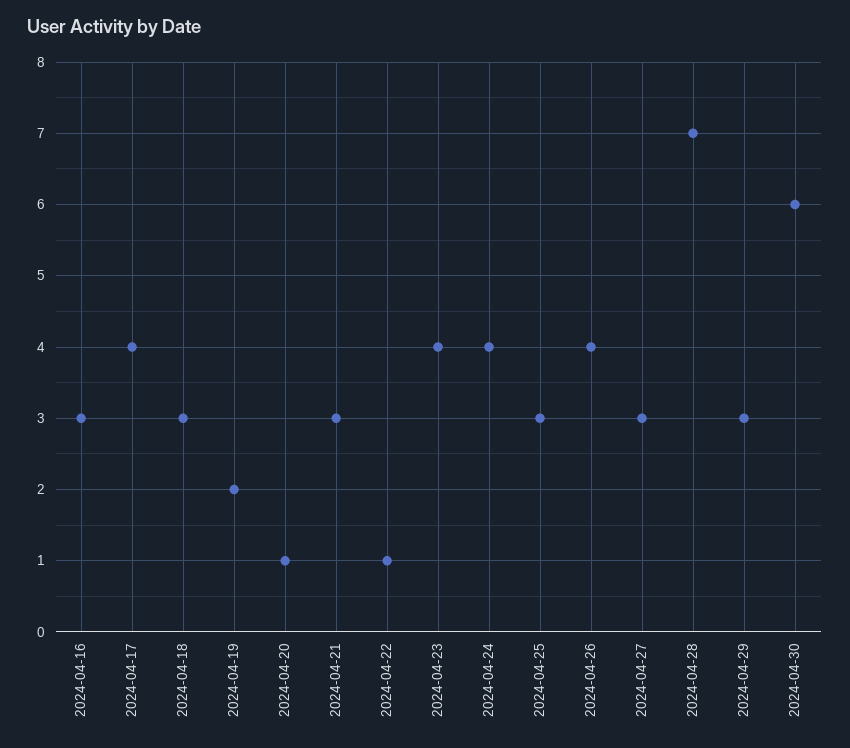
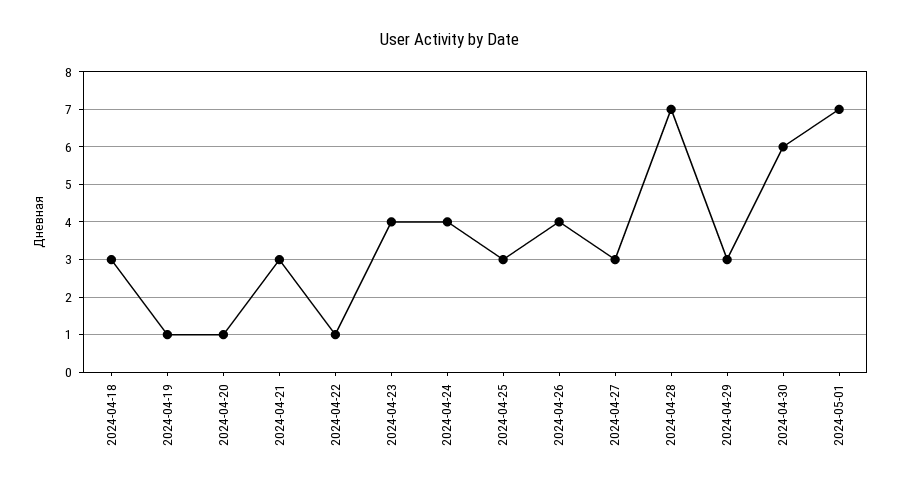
2024-04-16: 3 -> none
2024-04-17: 4 -> none
2024-04-19: 2 -> 1
2024-05-01: none -> 7

